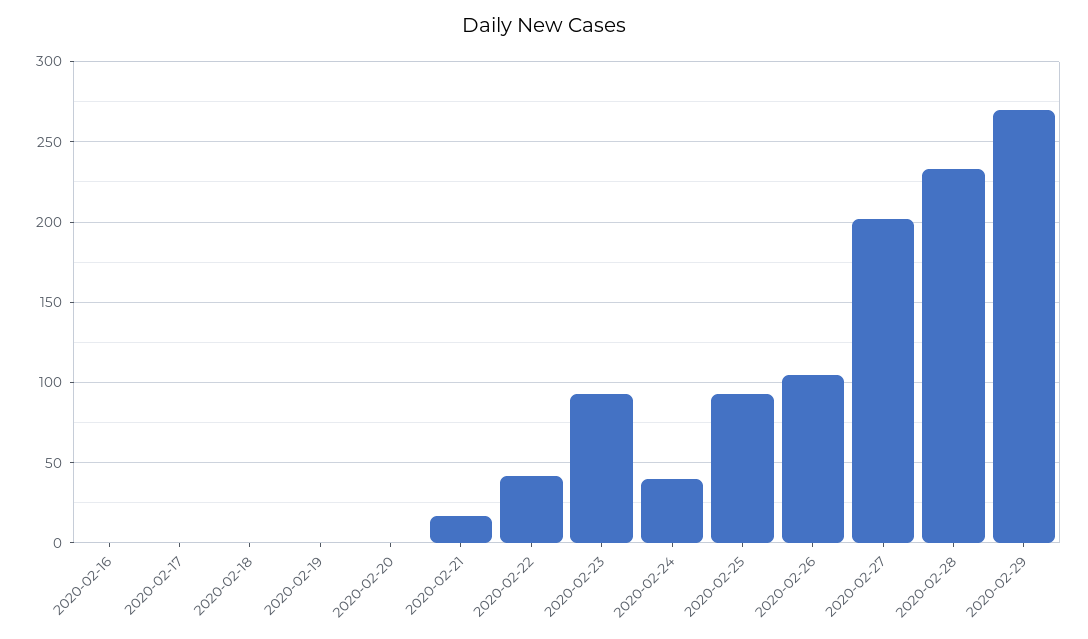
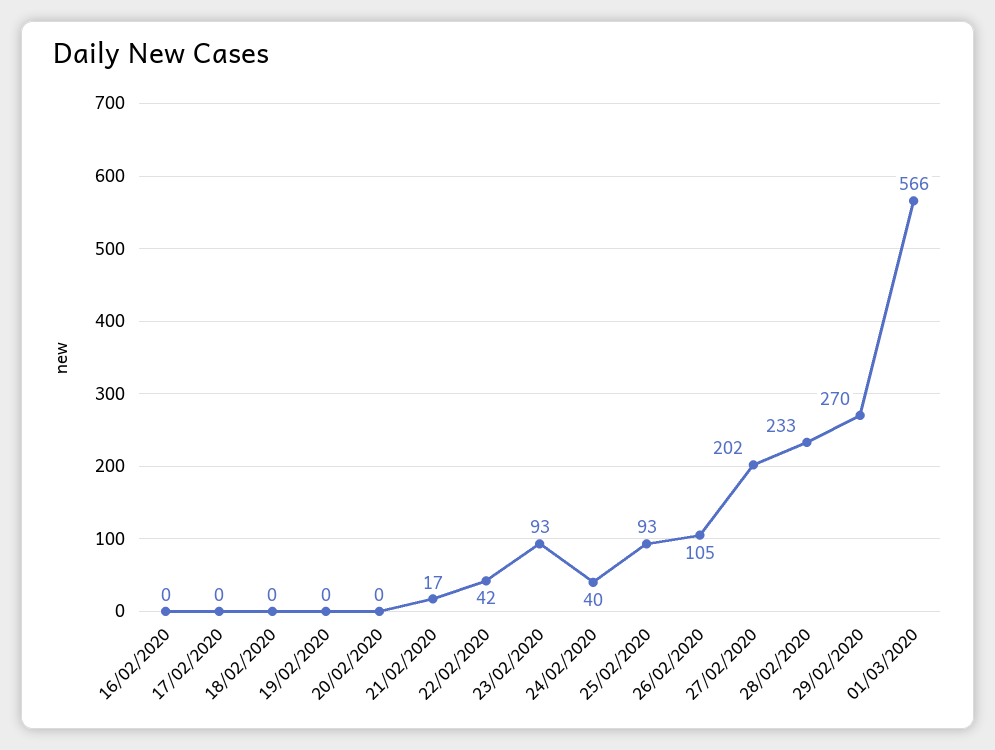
01/03/2020: none -> 566

